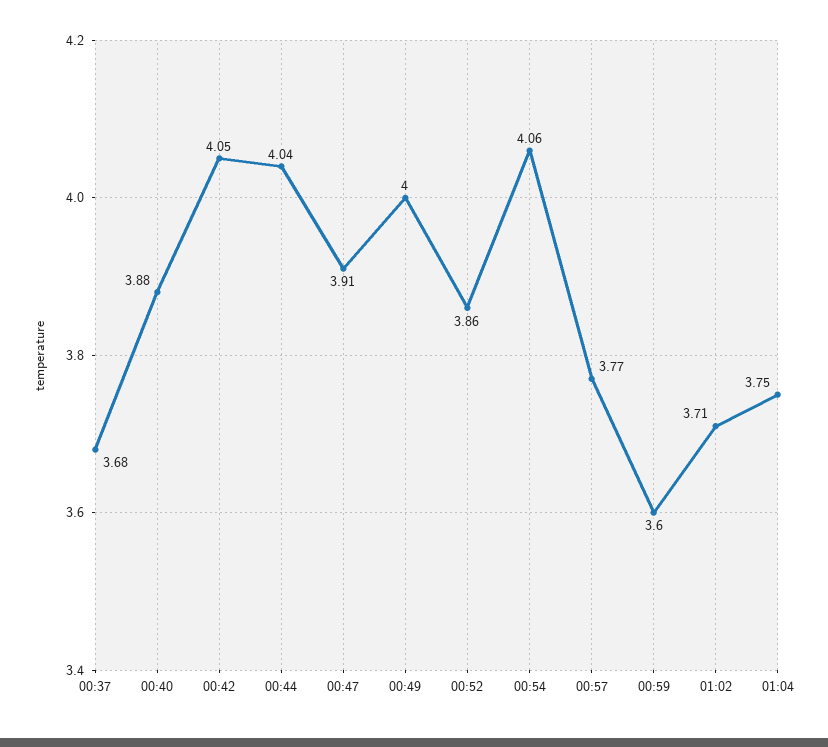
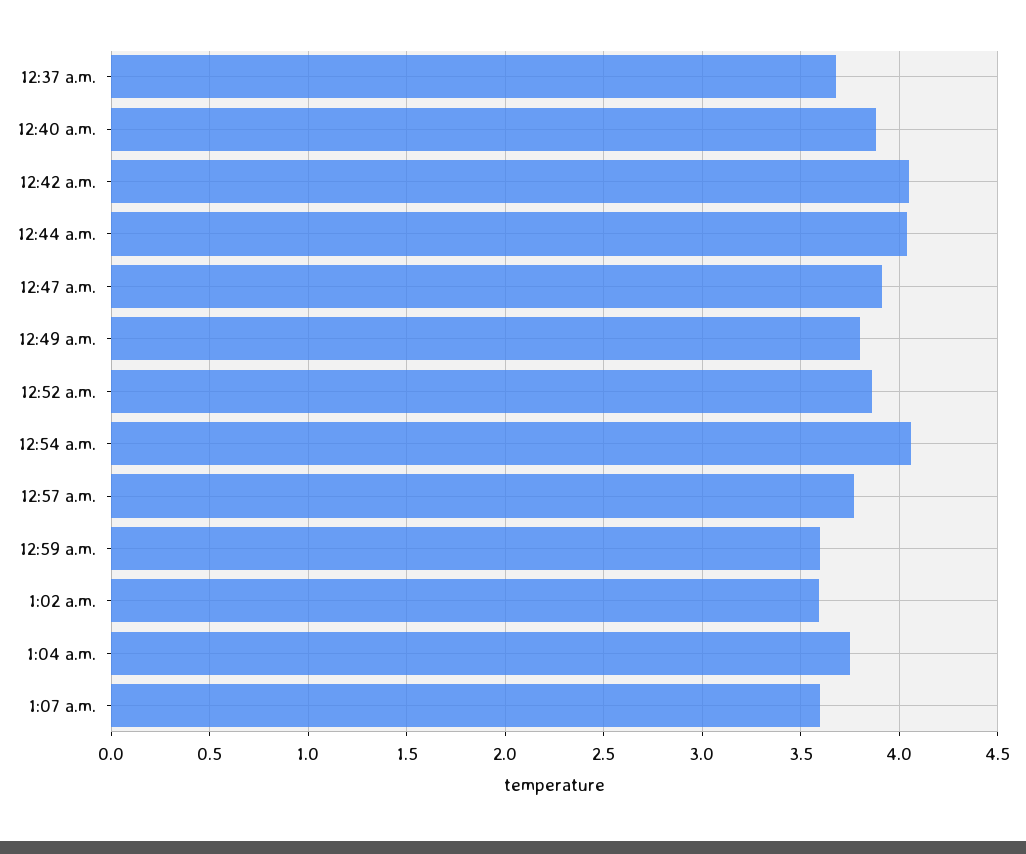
00:49: 4 -> 3.8
01:02: 3.71 -> 3.6
1:07 a.m.: none -> 3.6

